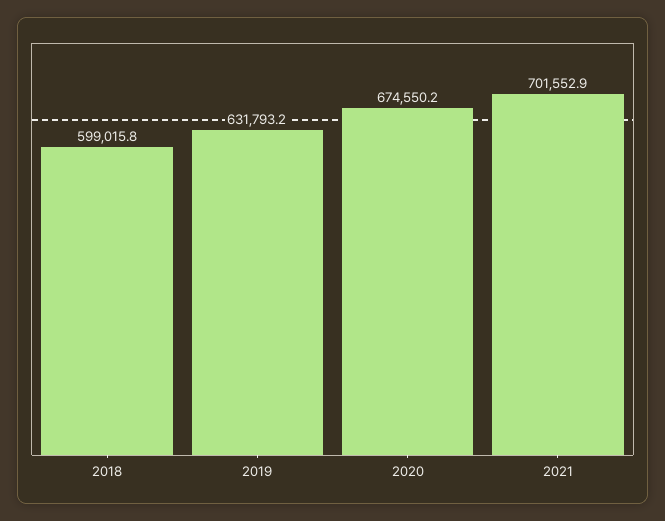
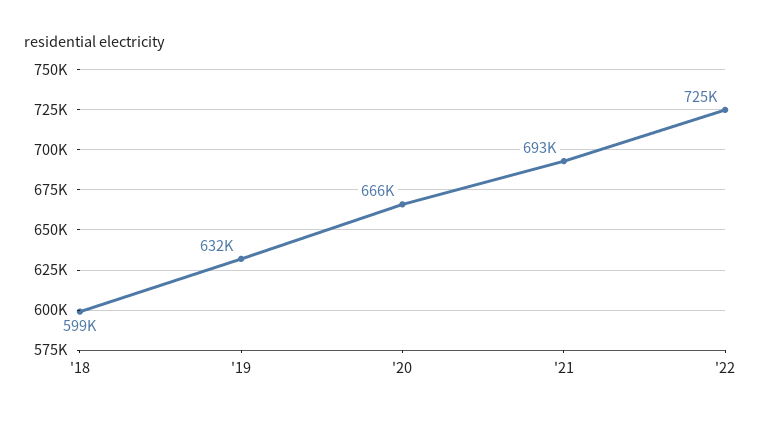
2020: 674550.2 -> 666000
2021: 701552.9 -> 693000
'22: none -> 725000

